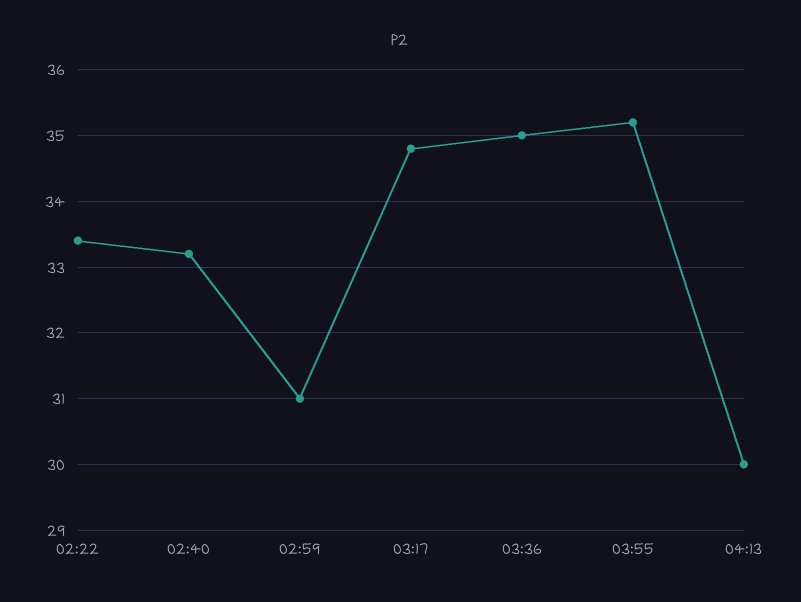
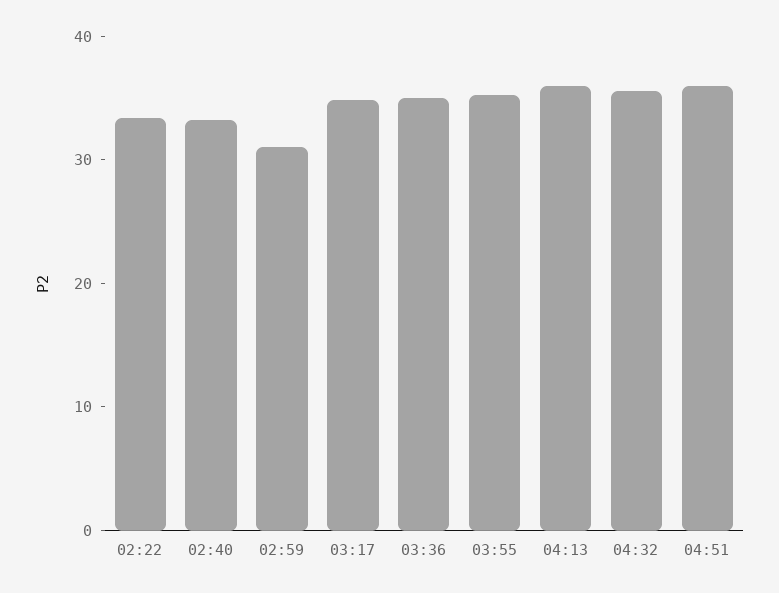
04:13: 30 -> 36
04:32: none -> 36
04:51: none -> 36

